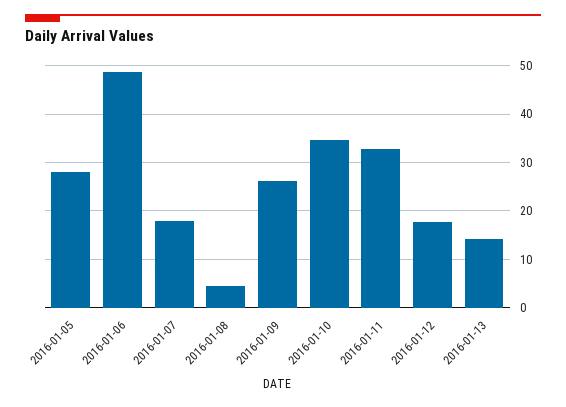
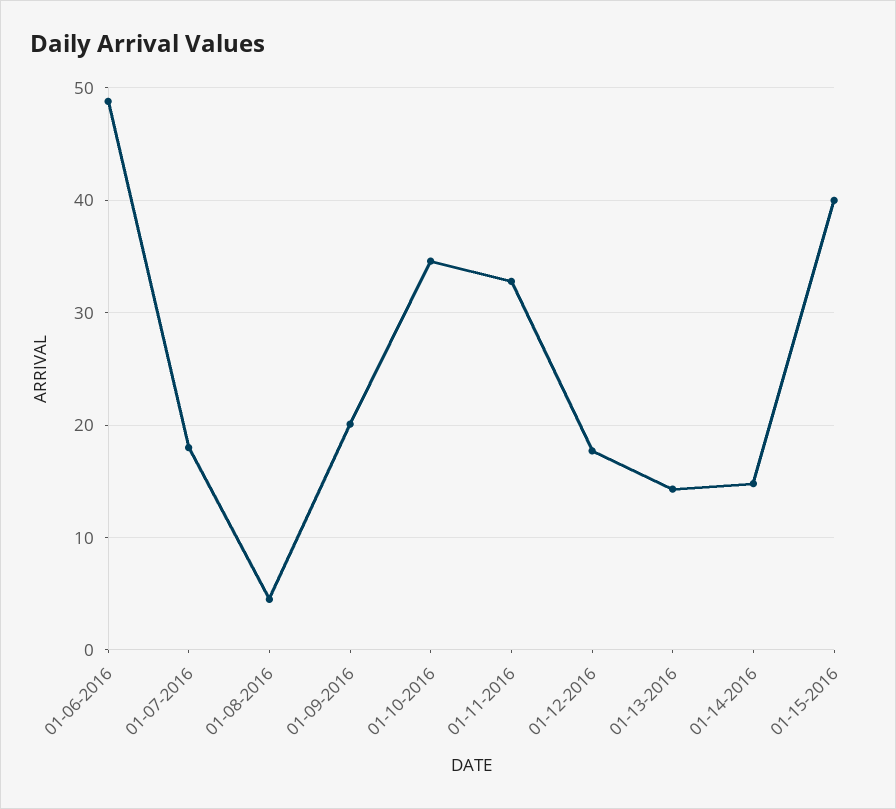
2016-01-05: 28 -> none
2016-01-09: 26 -> 20
01-14-2016: none -> 15
01-15-2016: none -> 40

